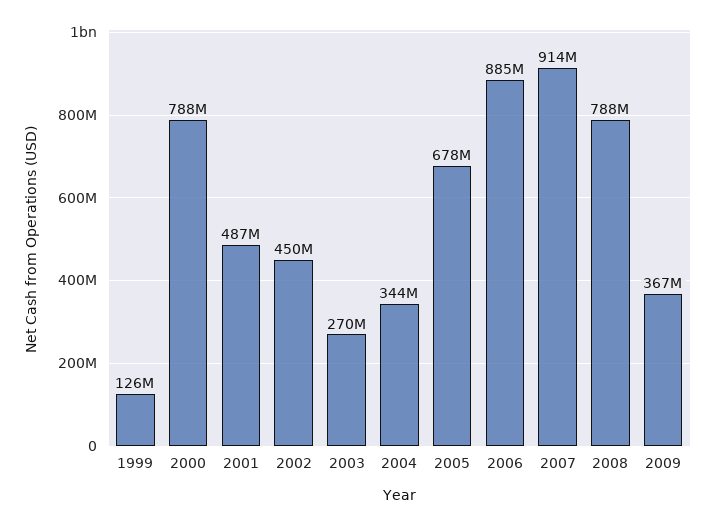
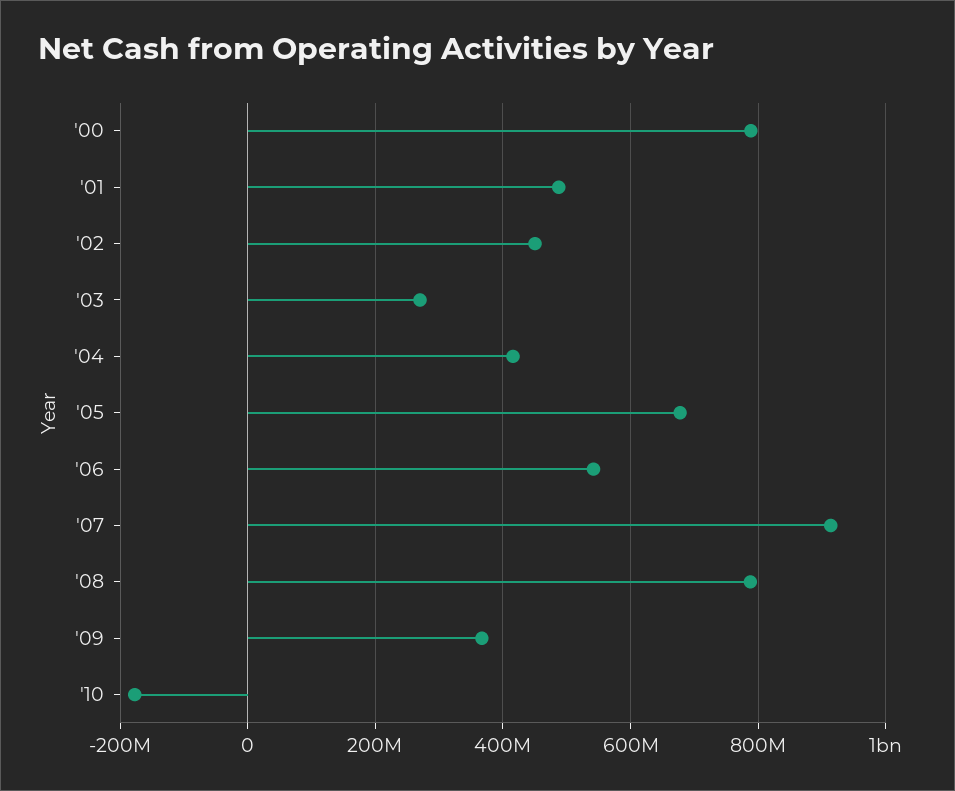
1999: 126000000 -> none
2004: 344000000 -> 420000000
2006: 885000000 -> 540000000
'10: none -> -180000000

